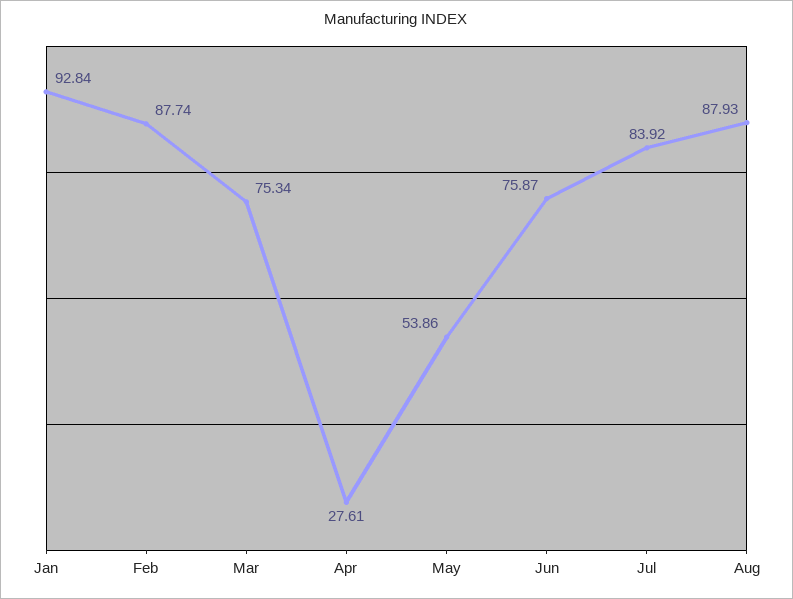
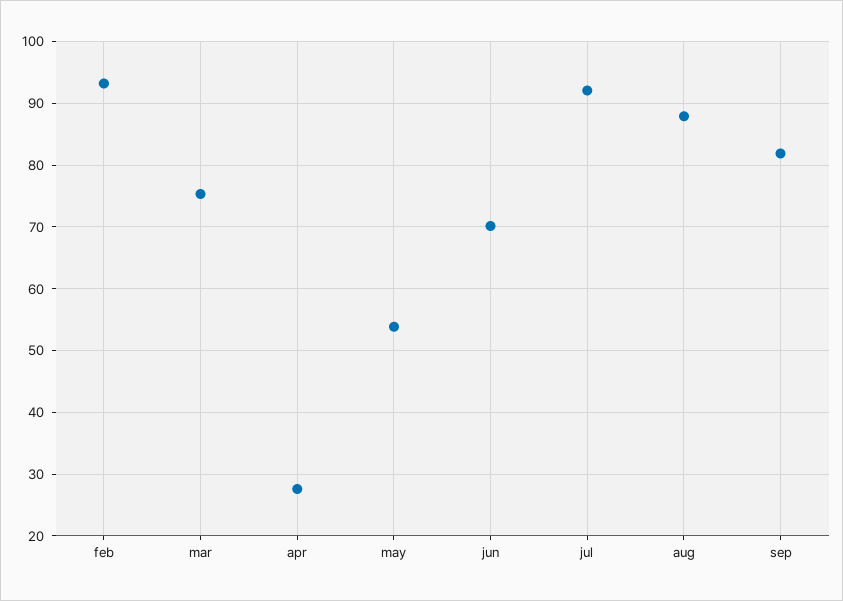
Jan: 92.84 -> none
Feb: 87.74 -> 93
Jun: 75.87 -> 70
Jul: 83.92 -> 92
sep: none -> 82

